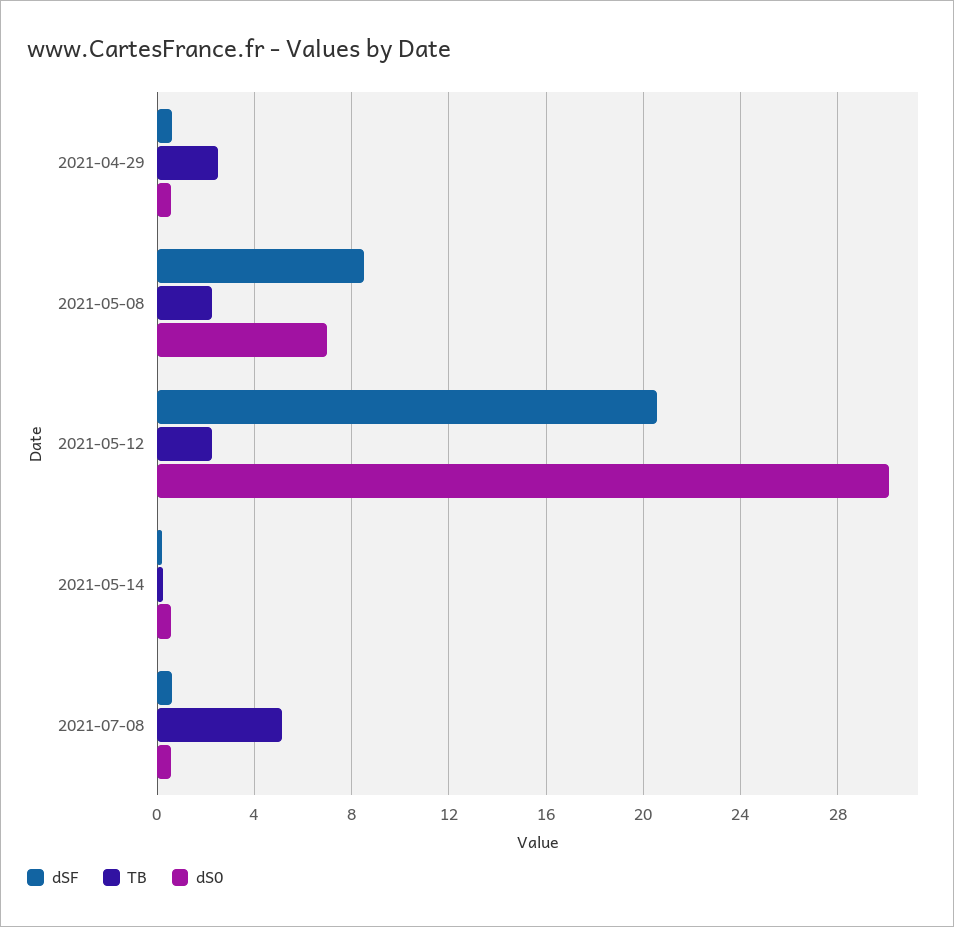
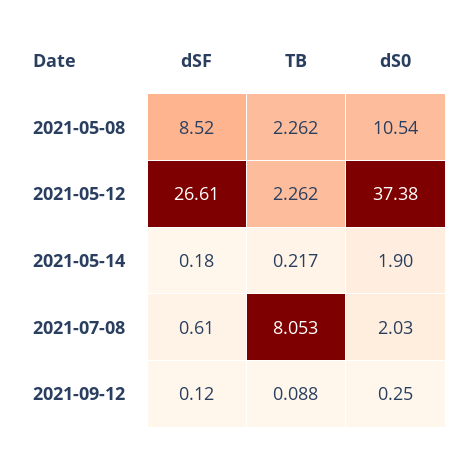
dSF, 2021-04-29: 0.5 -> none
TB, 2021-04-29: 2.5 -> none
dS0, 2021-04-29: 0.5 -> none
dS0, 2021-05-08: 7 -> 10.54
dSF, 2021-05-12: 20.5 -> 26.61
dS0, 2021-05-12: 30 -> 37.38
dS0, 2021-05-14: 0.5 -> 1.9
TB, 2021-07-08: 5 -> 8.053
dS0, 2021-07-08: 0.5 -> 2.03
dSF, 2021-09-12: none -> 0.12
TB, 2021-09-12: none -> 0.088
dS0, 2021-09-12: none -> 0.25

